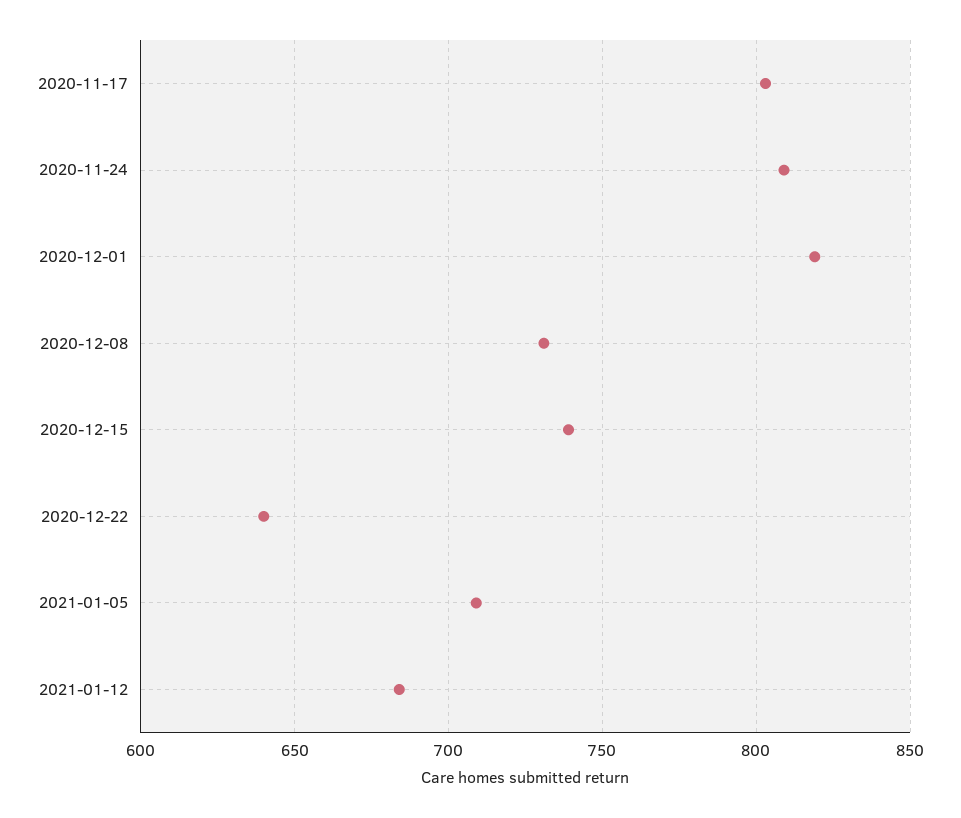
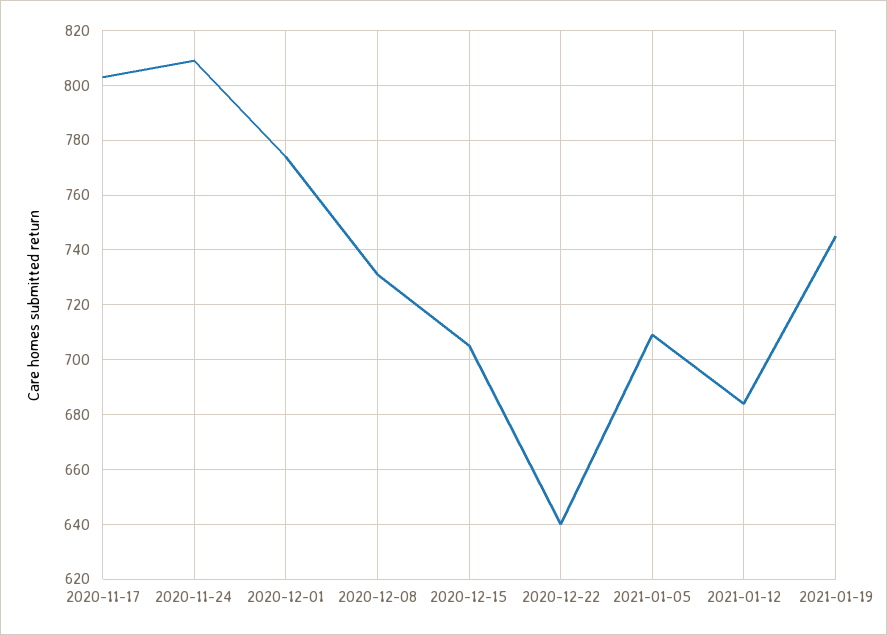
2020-12-01: 820 -> 775
2020-12-15: 740 -> 705
2021-01-19: none -> 745

